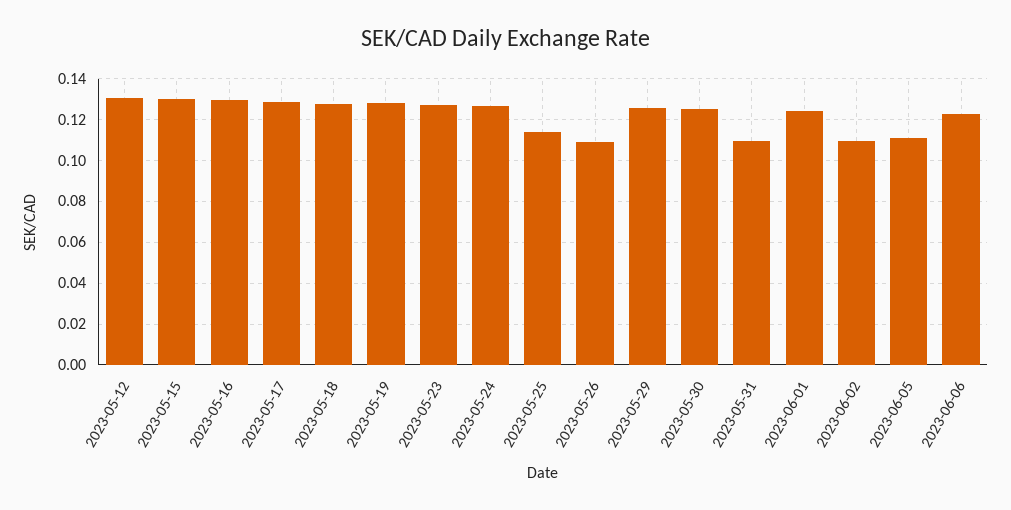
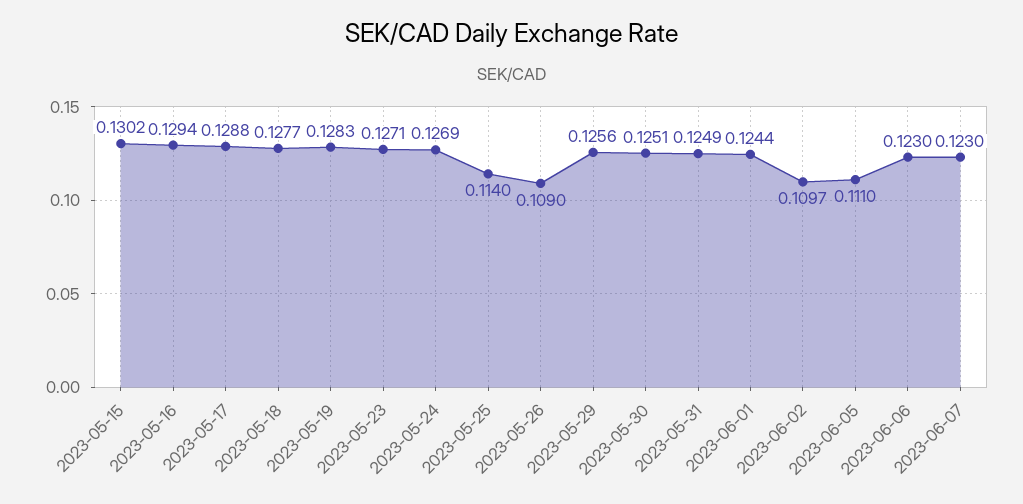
2023-05-12: 0.13 -> none
2023-05-31: 0.11 -> 0.1249
2023-06-07: none -> 0.123

